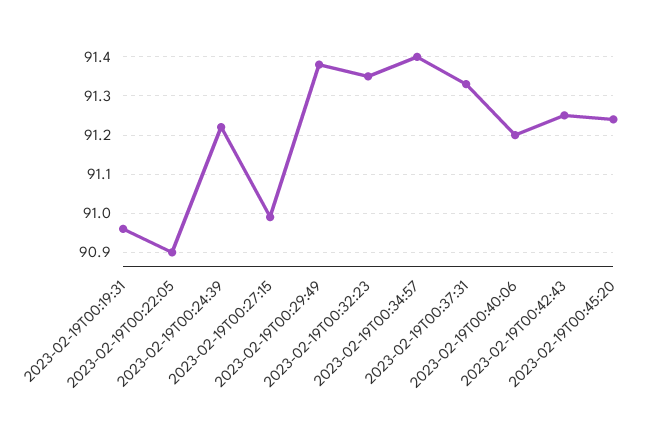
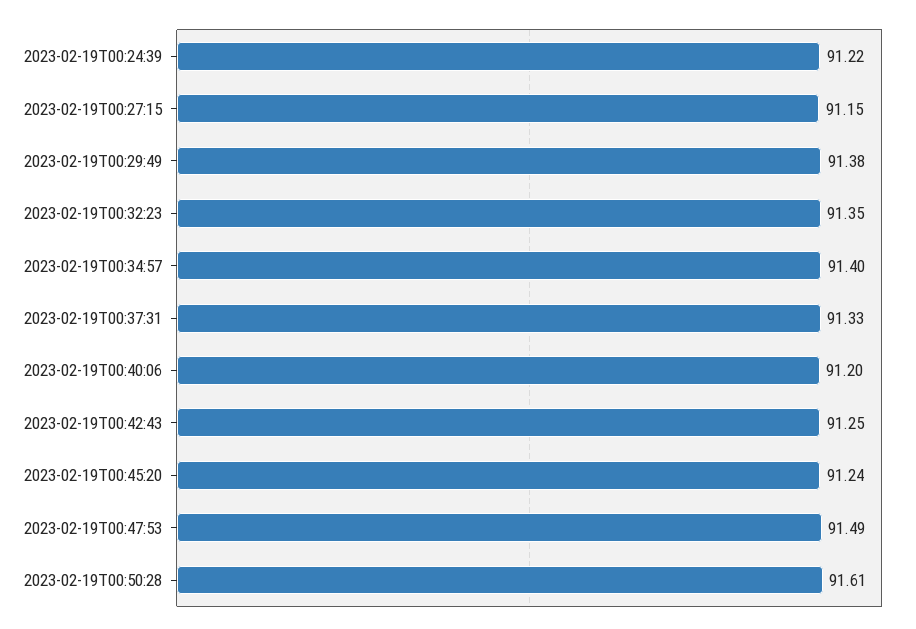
2023-02-19T00:19:31: 90.95 -> none
2023-02-19T00:22:05: 90.9 -> none
2023-02-19T00:27:15: 91 -> 91.15
2023-02-19T00:47:53: none -> 91.49
2023-02-19T00:50:28: none -> 91.61

